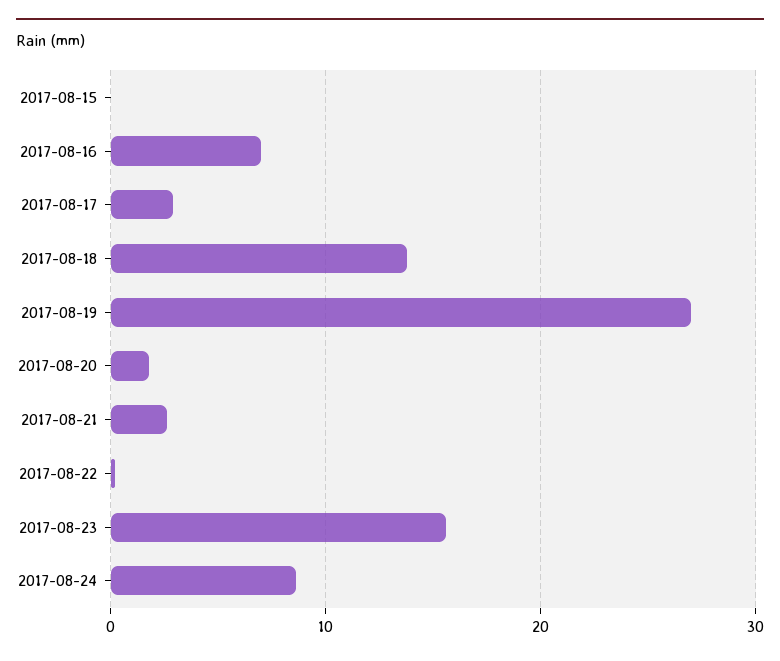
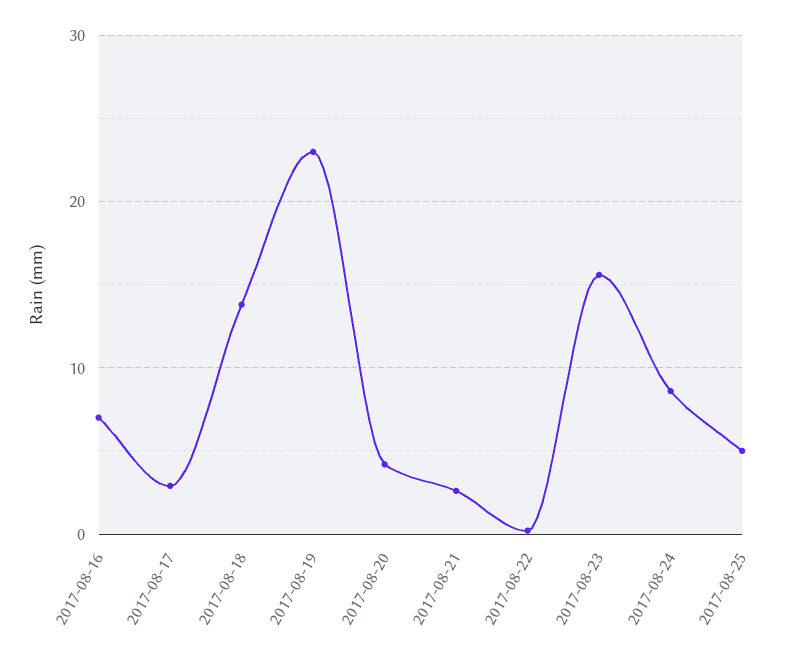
2017-08-15: 0 -> none
2017-08-19: 27 -> 23
2017-08-20: 2 -> 4
2017-08-25: none -> 5

